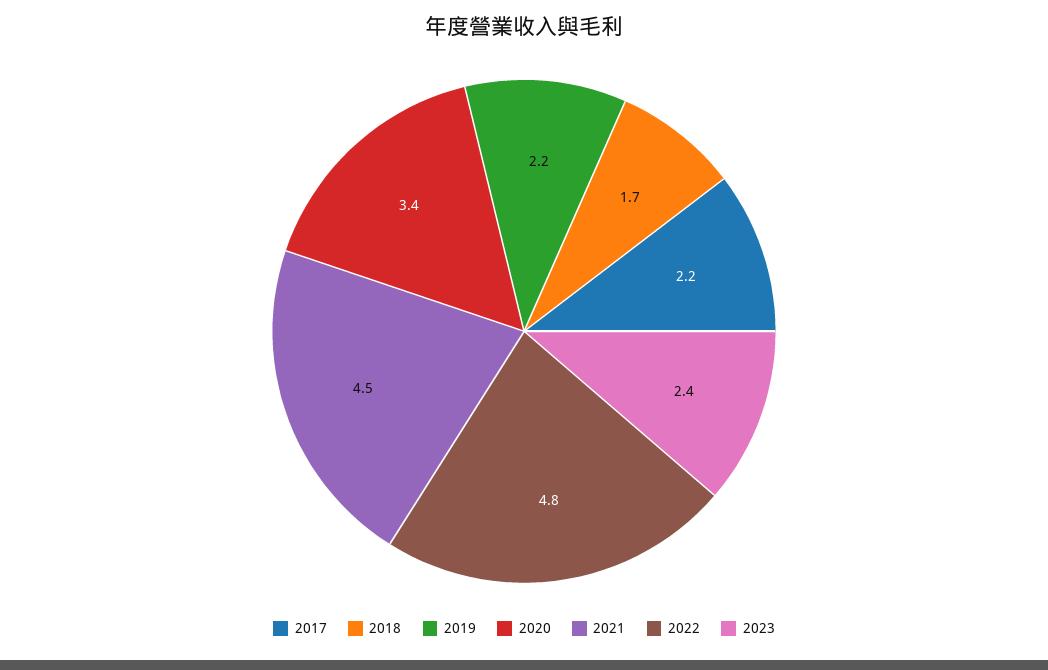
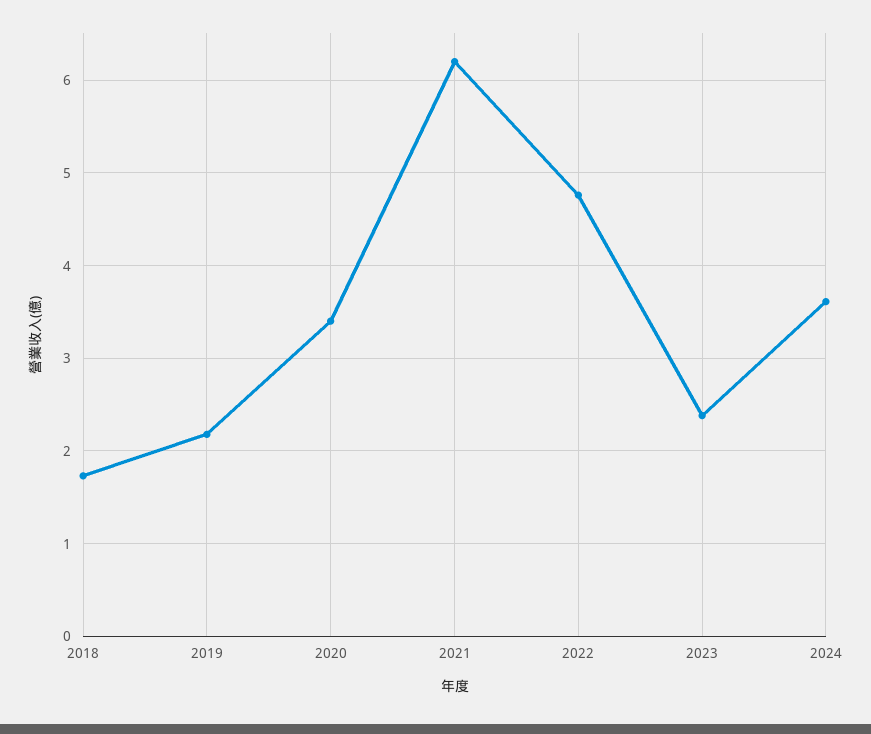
2017: 2.2 -> none
2021: 4.5 -> 6.2
2024: none -> 3.6

